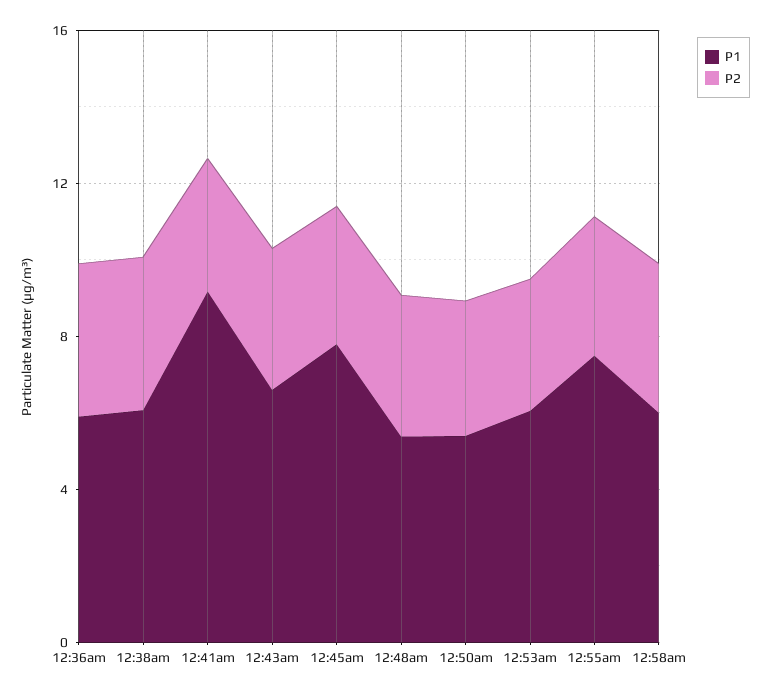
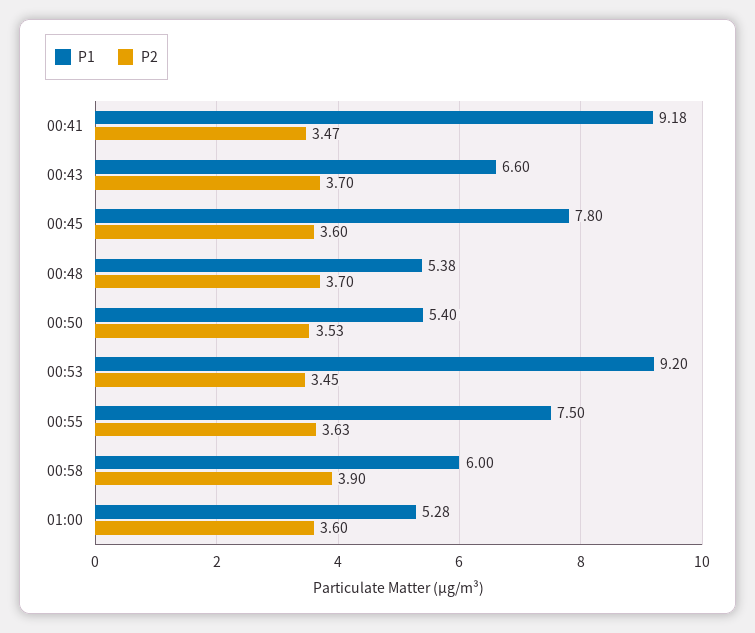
P1, 12:36am: 6 -> none
P2, 12:36am: 4 -> none
P1, 12:38am: 6 -> none
P2, 12:38am: 4 -> none
P1, 12:53am: 6 -> 9.2
P1, 01:00: none -> 5.28
P2, 01:00: none -> 3.6

